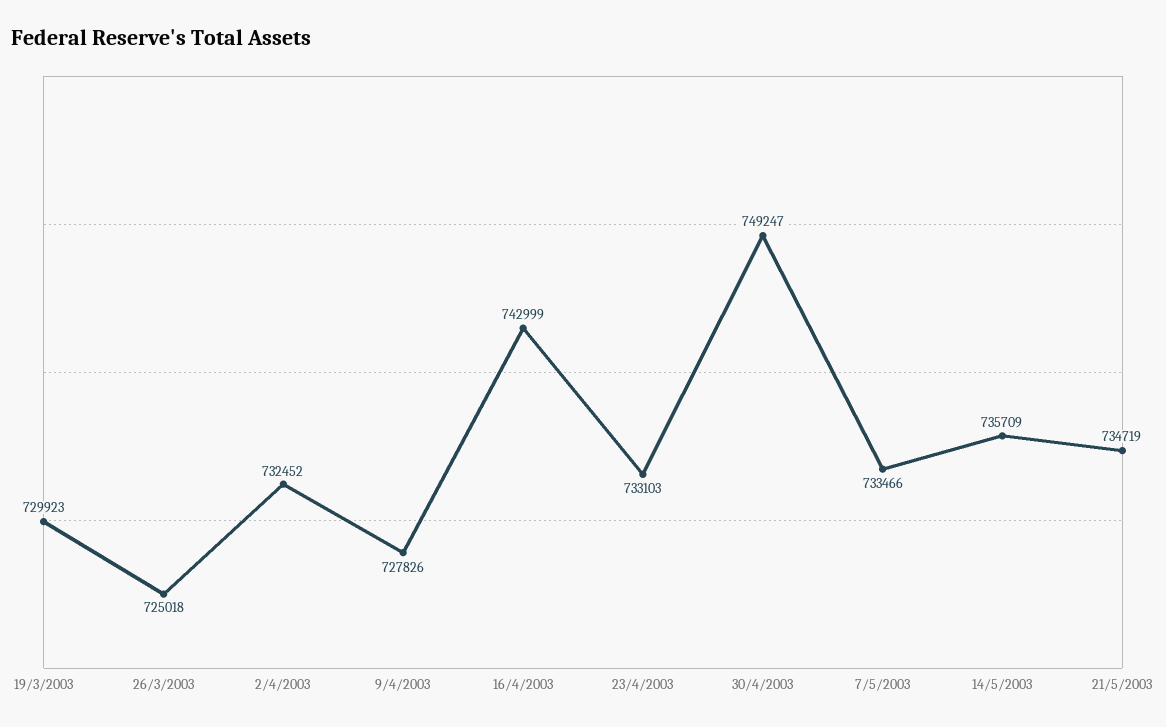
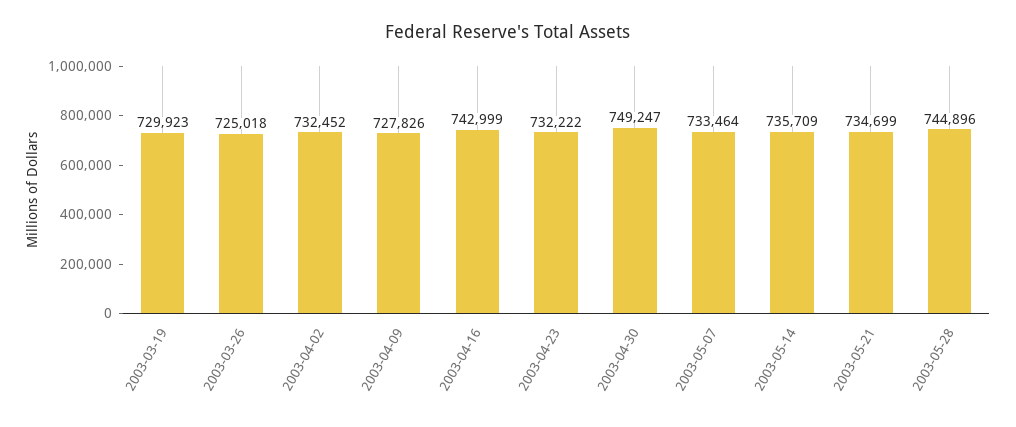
23/4/2003: 733103 -> 732222
7/5/2003: 733466 -> 733464
21/5/2003: 734719 -> 734699
2003-05-28: none -> 744896

